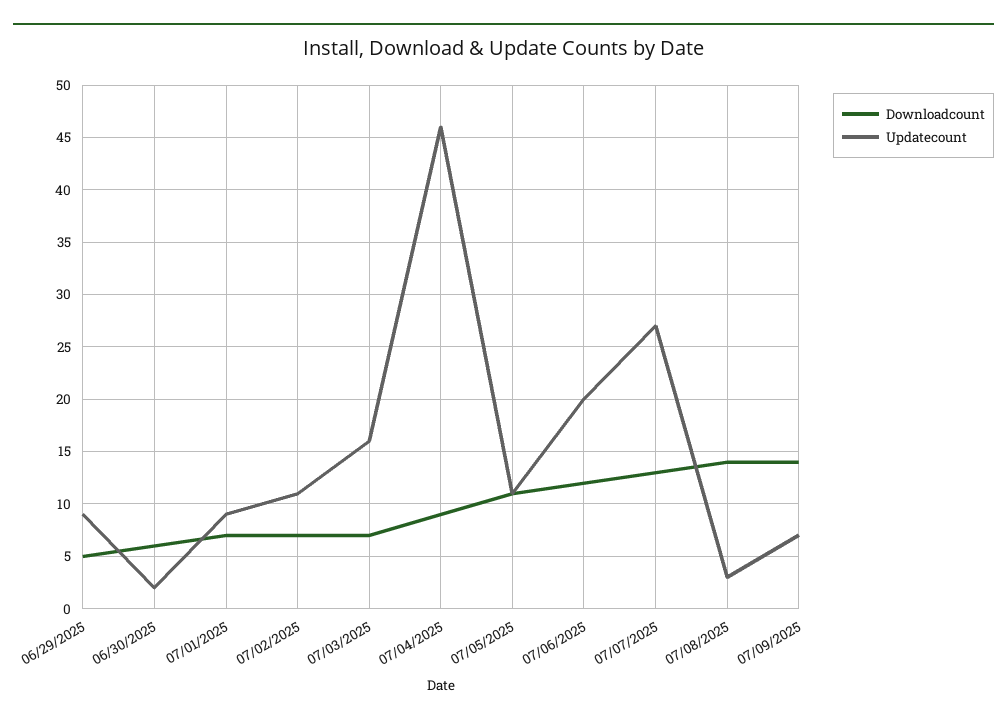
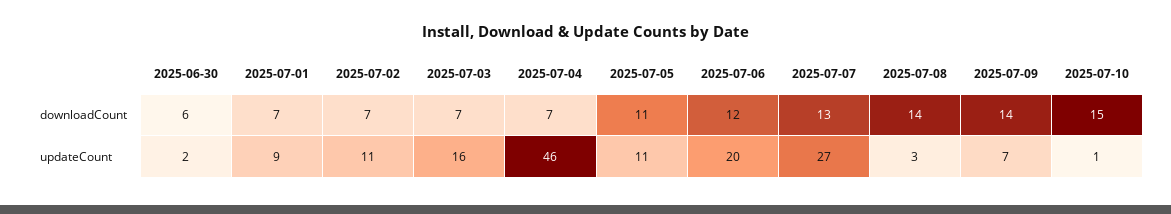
Downloadcount, 06/29/2025: 5 -> none
Updatecount, 06/29/2025: 9 -> none
Downloadcount, 07/04/2025: 9 -> 7
Downloadcount, 2025-07-10: none -> 15
Updatecount, 2025-07-10: none -> 1

